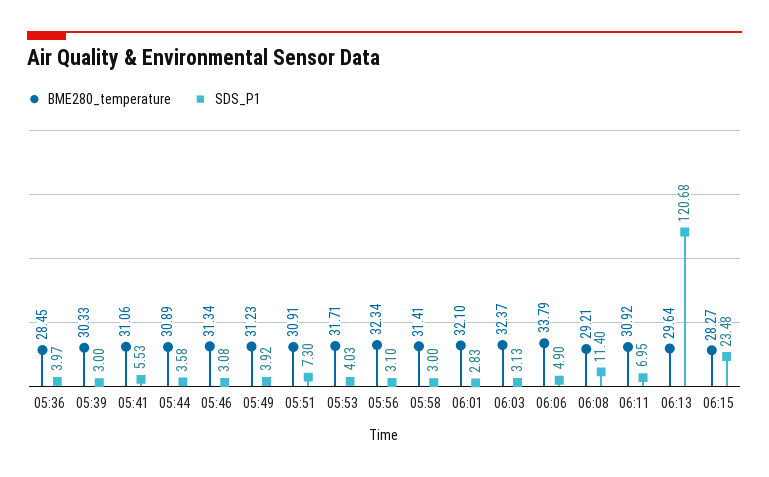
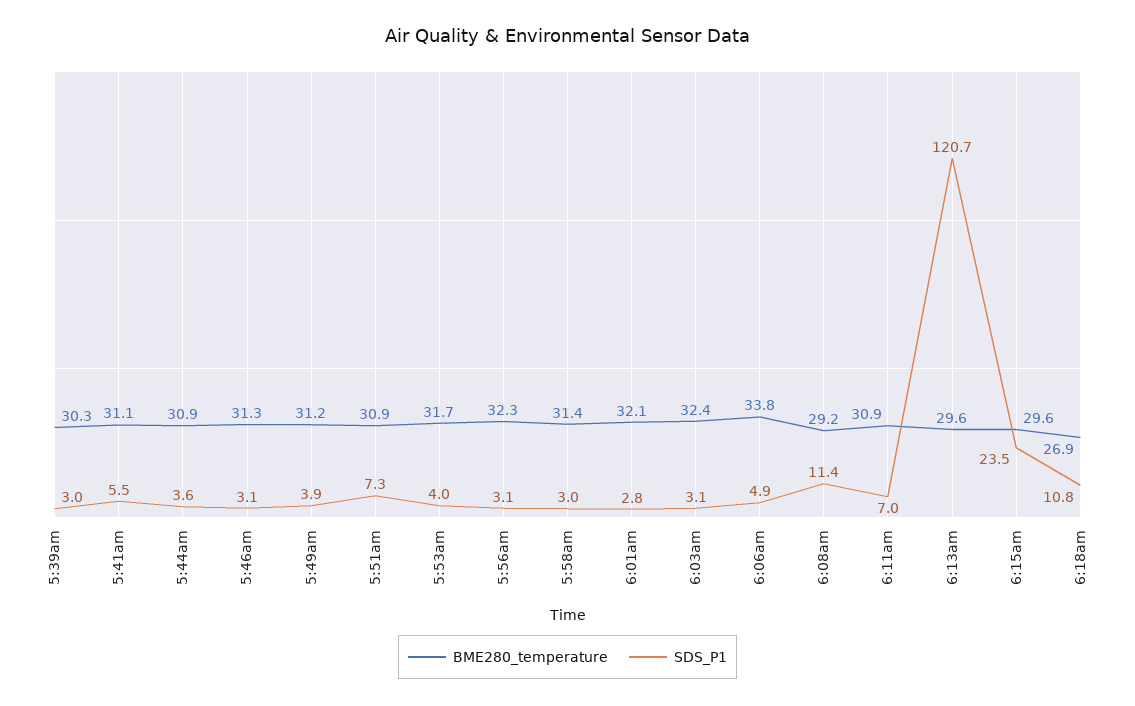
BME280_temperature, 05:36: 28.45 -> none
SDS_P1, 05:36: 3.97 -> none
BME280_temperature, 06:15: 28.27 -> 29.6
BME280_temperature, 6:18am: none -> 26.9
SDS_P1, 6:18am: none -> 10.8

